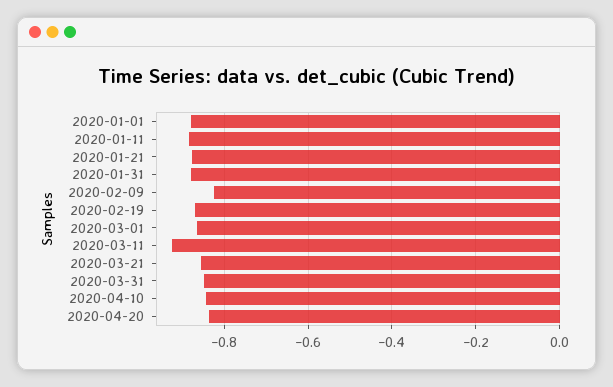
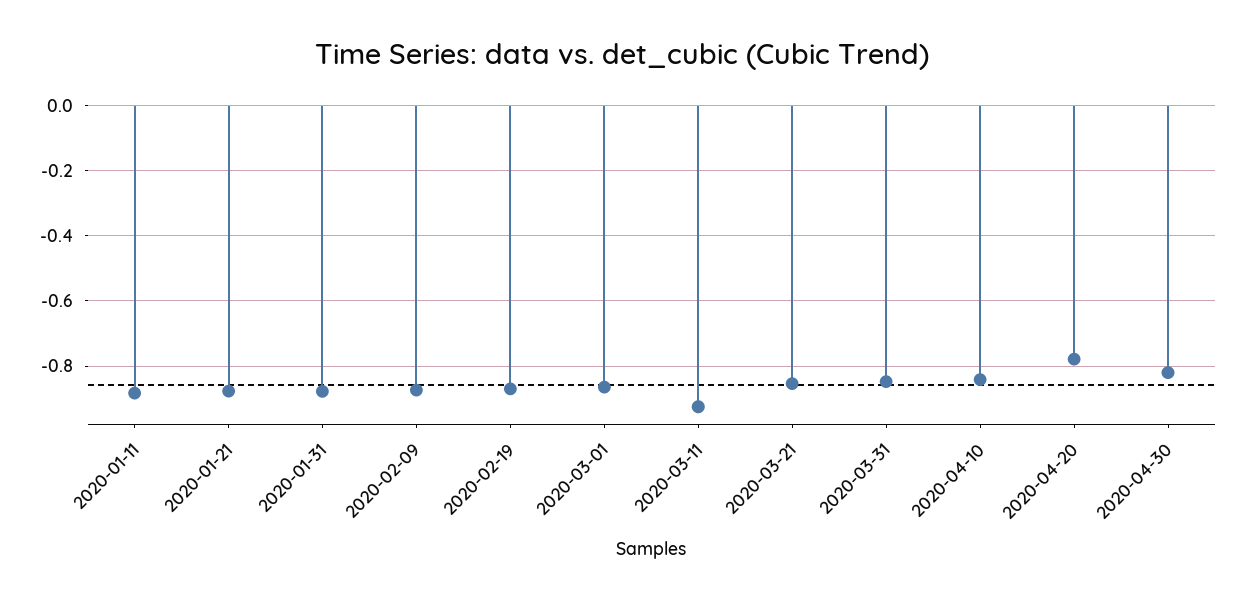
2020-01-01: -0.88 -> none
2020-02-09: -0.82 -> -0.88
2020-04-20: -0.84 -> -0.78
2020-04-30: none -> -0.82

